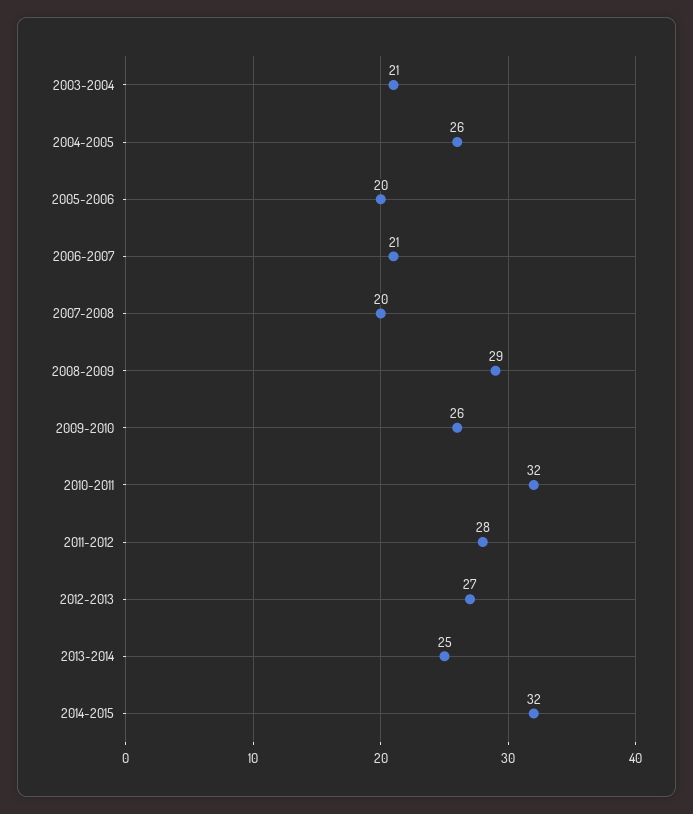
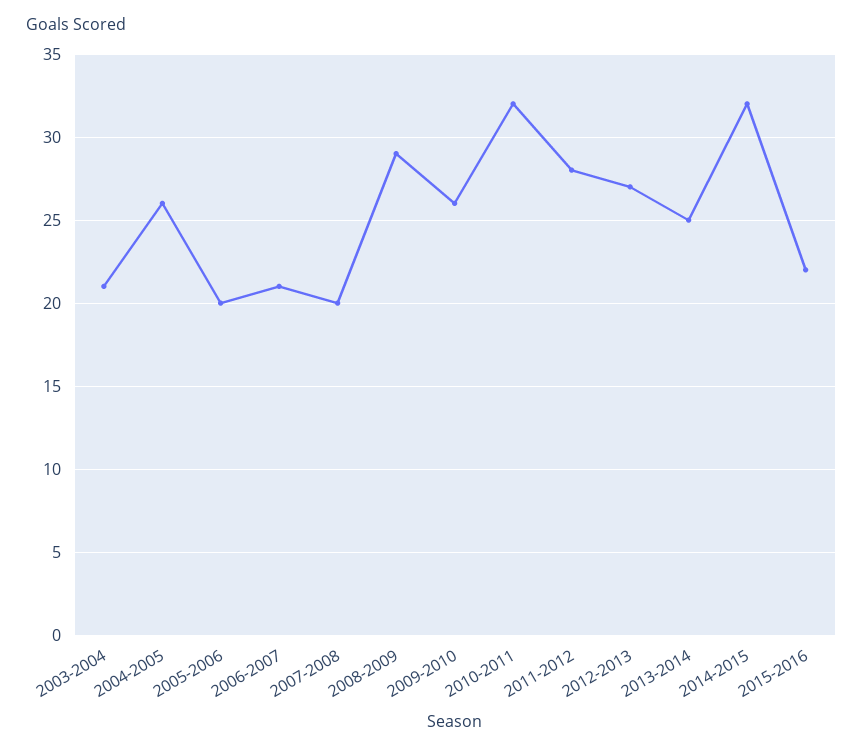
2015-2016: none -> 22

